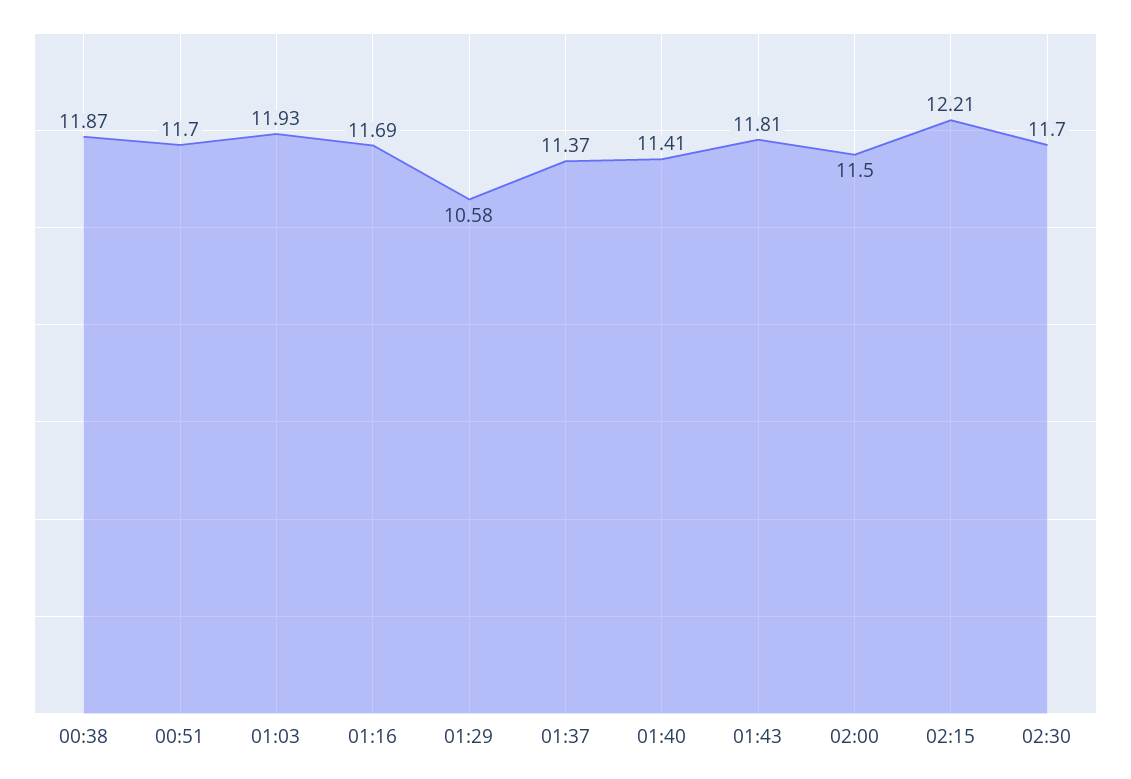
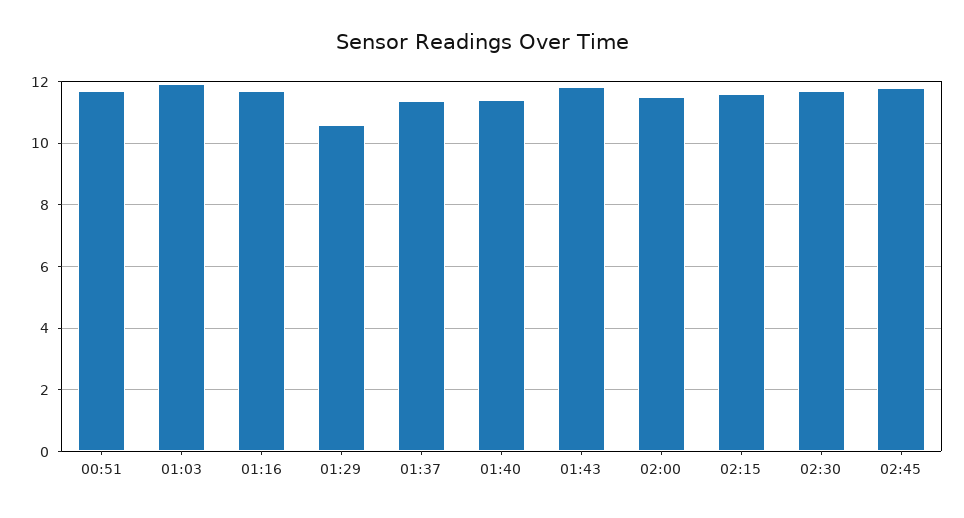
00:38: 11.87 -> none
02:15: 12.21 -> 11.6
02:45: none -> 11.8

